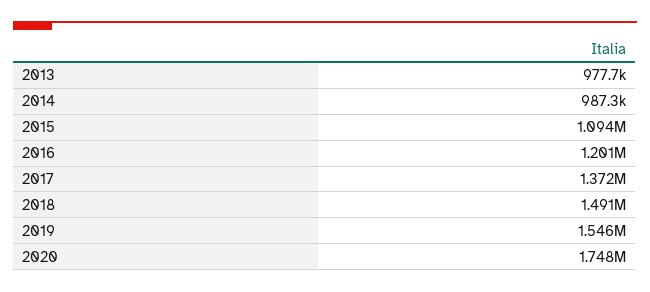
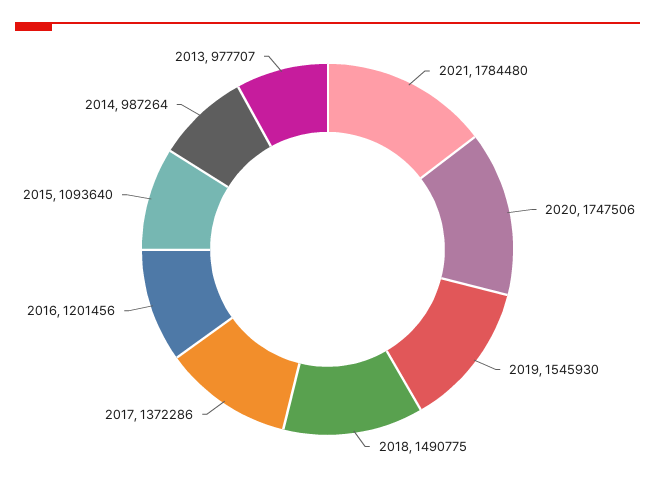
2021: none -> 1784480

